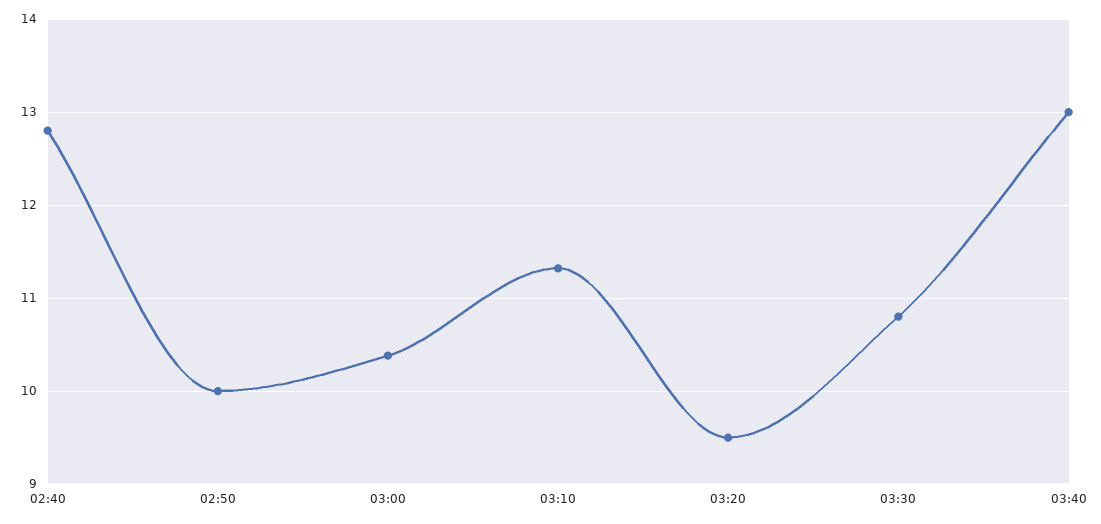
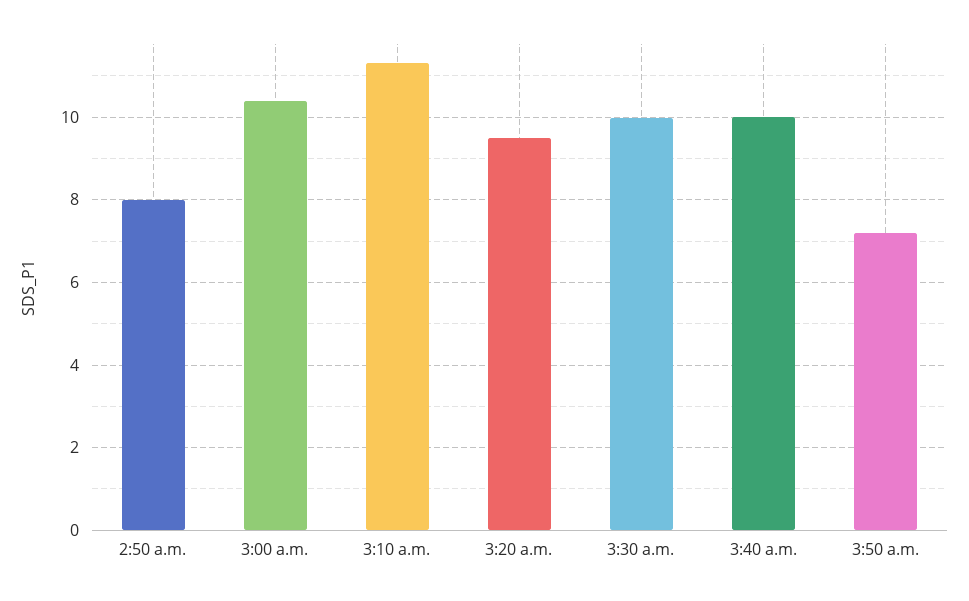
02:40: 12.8 -> none
02:50: 10 -> 8
03:30: 10.8 -> 10
03:40: 13 -> 10
3:50 a.m.: none -> 7.2

